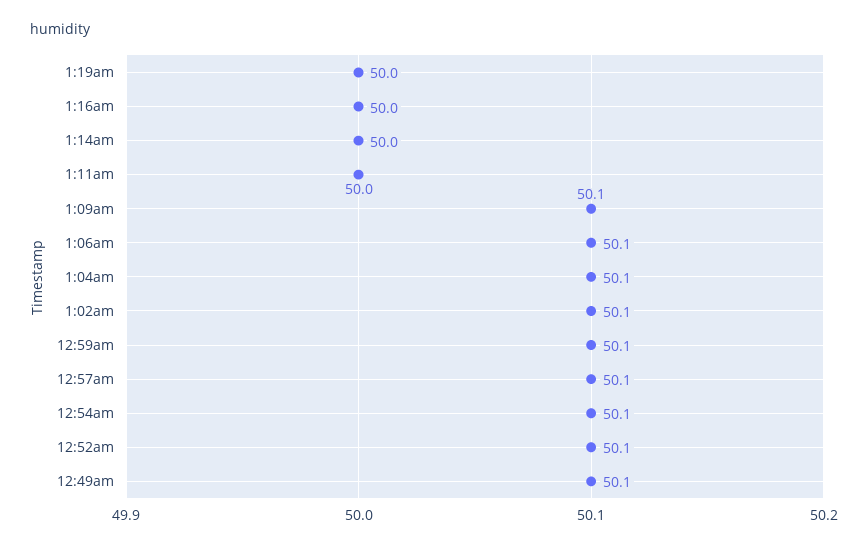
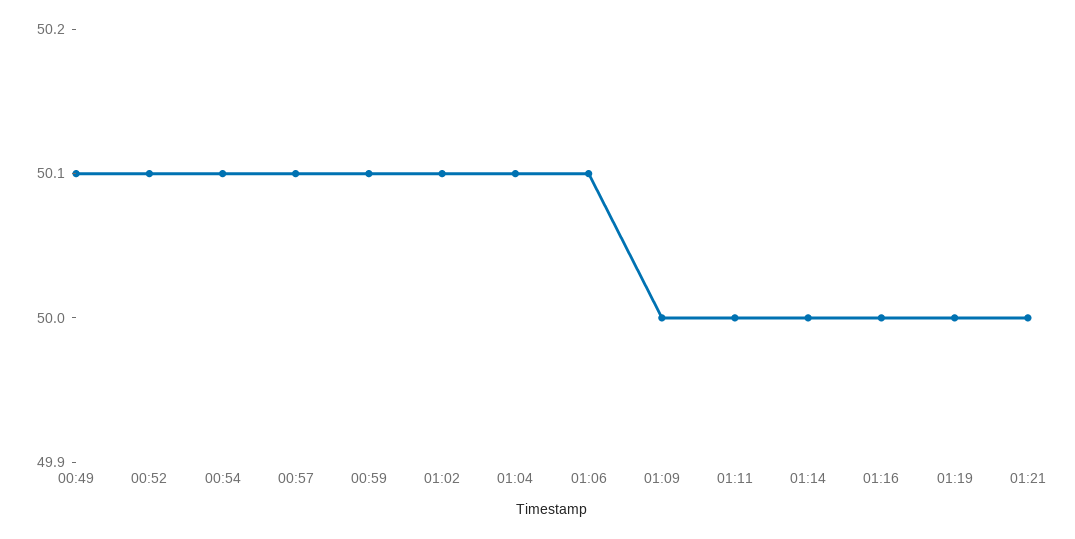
1:09am: 50.1 -> 50
01:21: none -> 50

